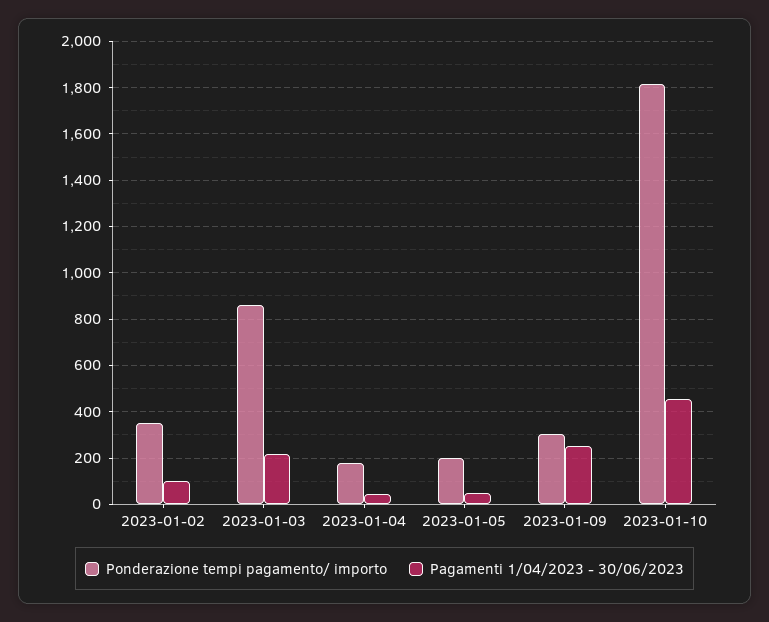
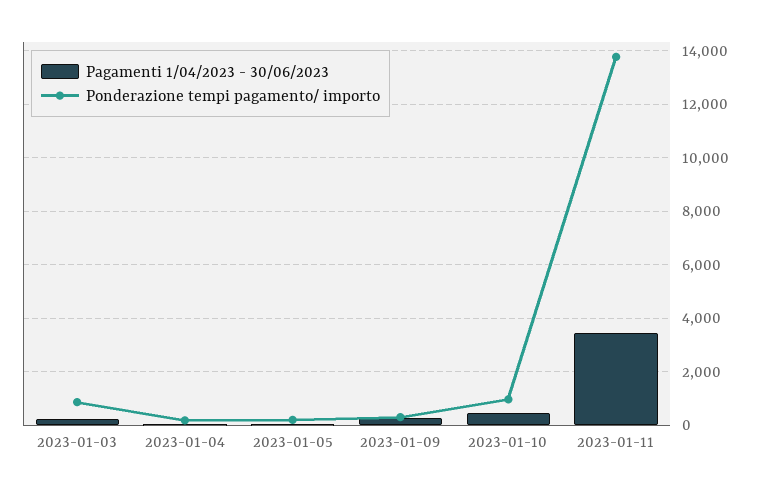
Ponderazione tempi pagamento/ importo, 2023-01-02: 350 -> none
Pagamenti 1/04/2023 - 30/06/2023, 2023-01-02: 100 -> none
Ponderazione tempi pagamento/ importo, 2023-01-10: 1800 -> 1000
Pagamenti 1/04/2023 - 30/06/2023, 2023-01-11: none -> 3500
Ponderazione tempi pagamento/ importo, 2023-01-11: none -> 13750

